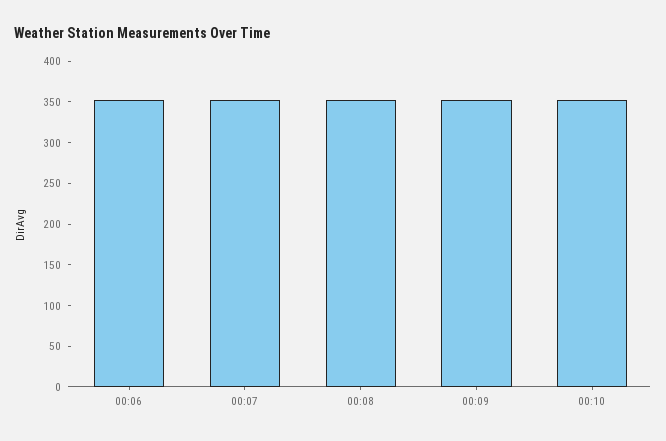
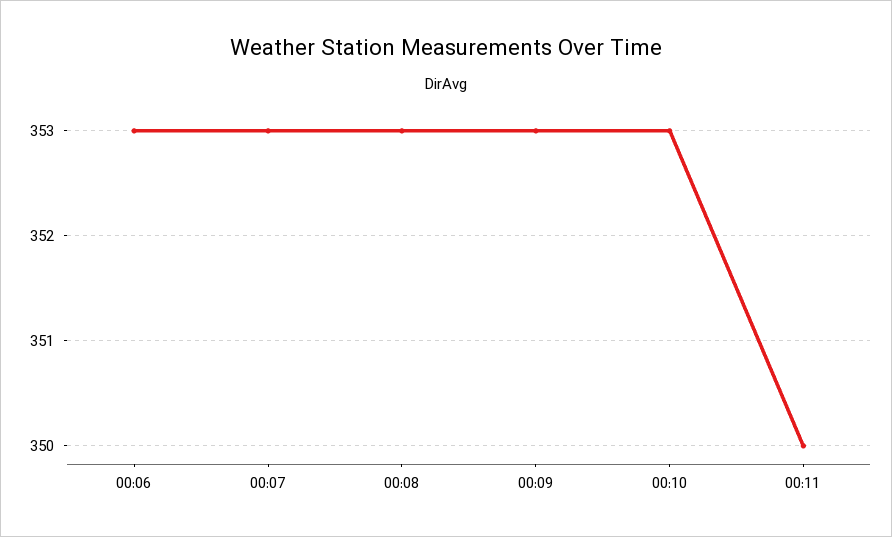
00:11: none -> 350

